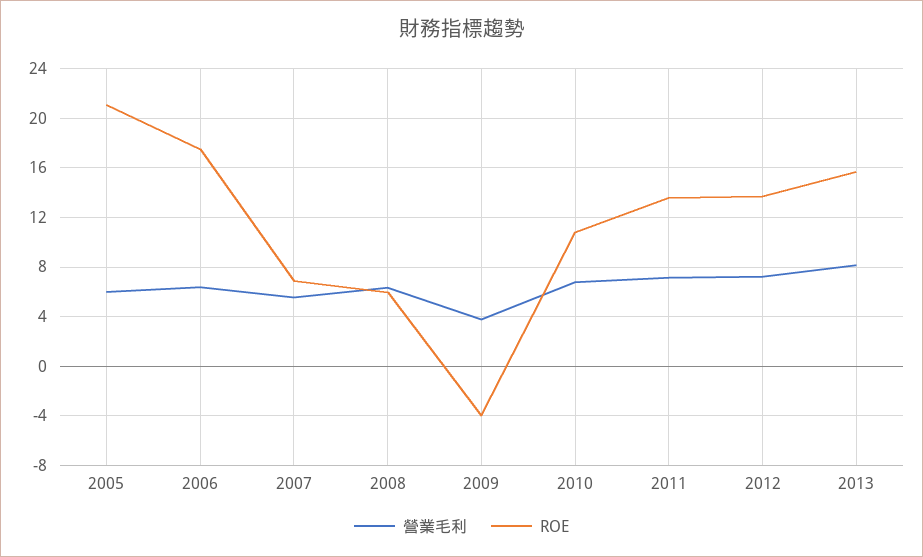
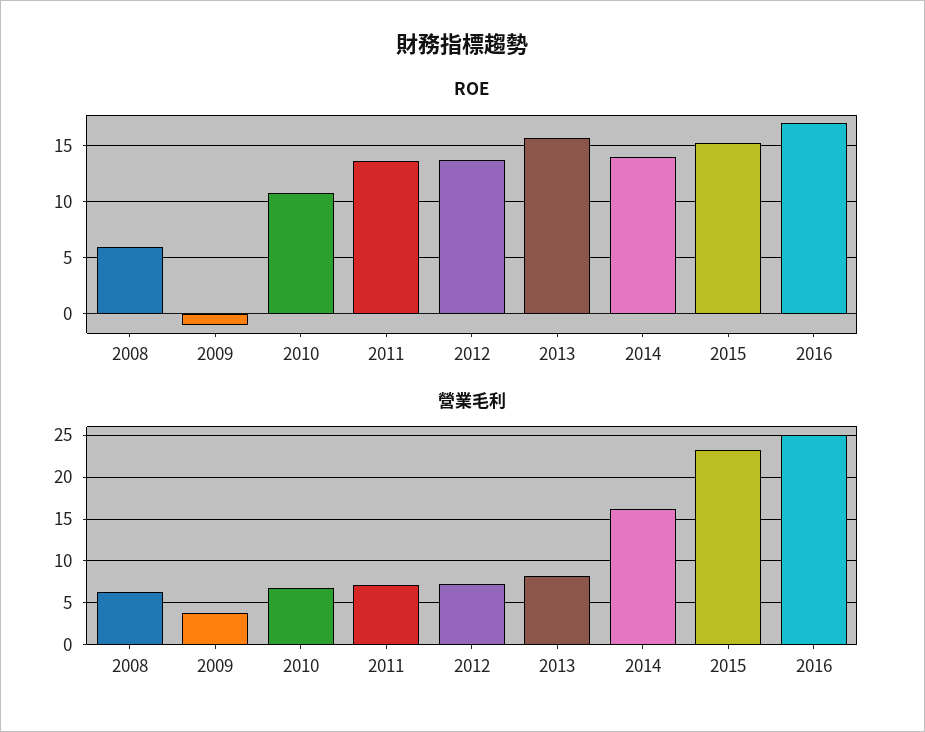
營業毛利, 2005: 6 -> none
ROE, 2005: 21 -> none
營業毛利, 2006: 6.5 -> none
ROE, 2006: 17.5 -> none
營業毛利, 2007: 5.5 -> none
ROE, 2007: 7 -> none
ROE, 2009: -4 -> -1
ROE, 2014: none -> 14
ROE, 2015: none -> 15
ROE, 2016: none -> 17
營業毛利, 2014: none -> 16
營業毛利, 2015: none -> 23
營業毛利, 2016: none -> 25

